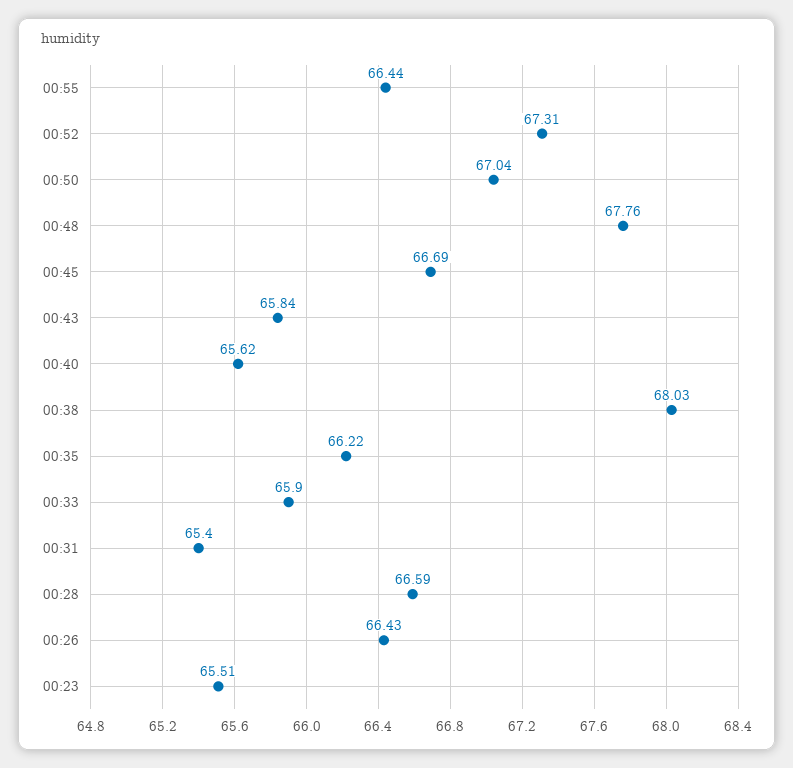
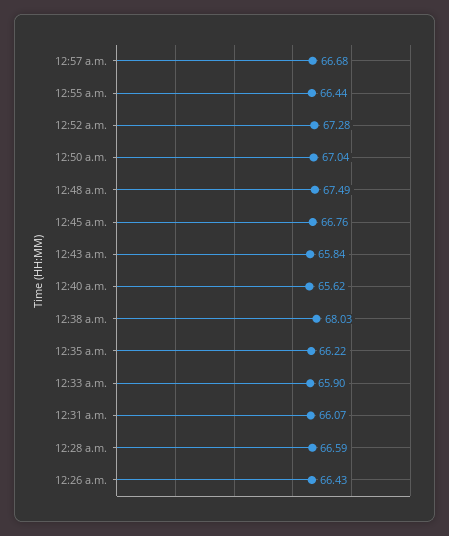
00:52: 67.31 -> 67.28
00:48: 67.76 -> 67.49
00:45: 66.69 -> 66.76
00:31: 65.4 -> 66.07
00:23: 65.51 -> none
12:57 a.m.: none -> 66.68

